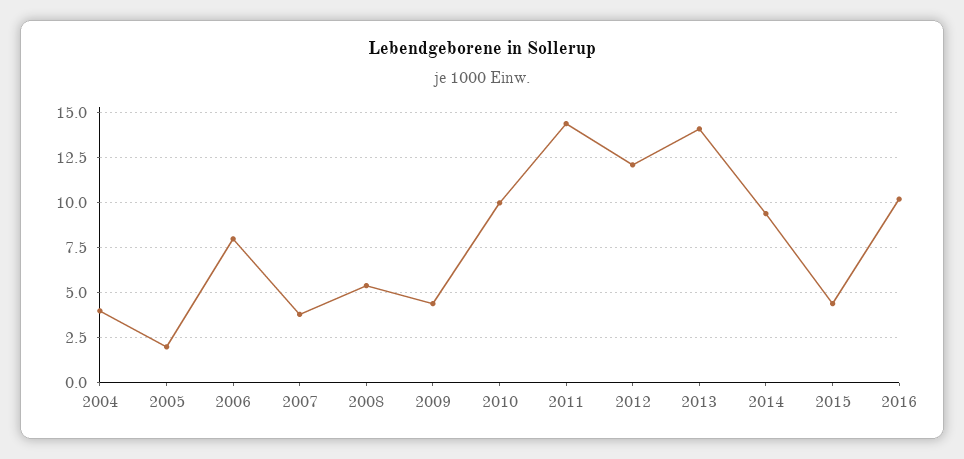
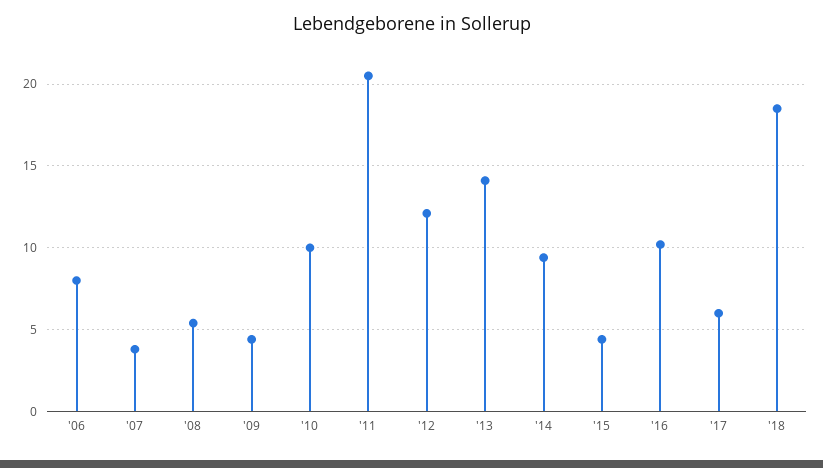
2004: 4 -> none
2005: 2 -> none
2011: 14.5 -> 20.5
'17: none -> 6
'18: none -> 18.5

